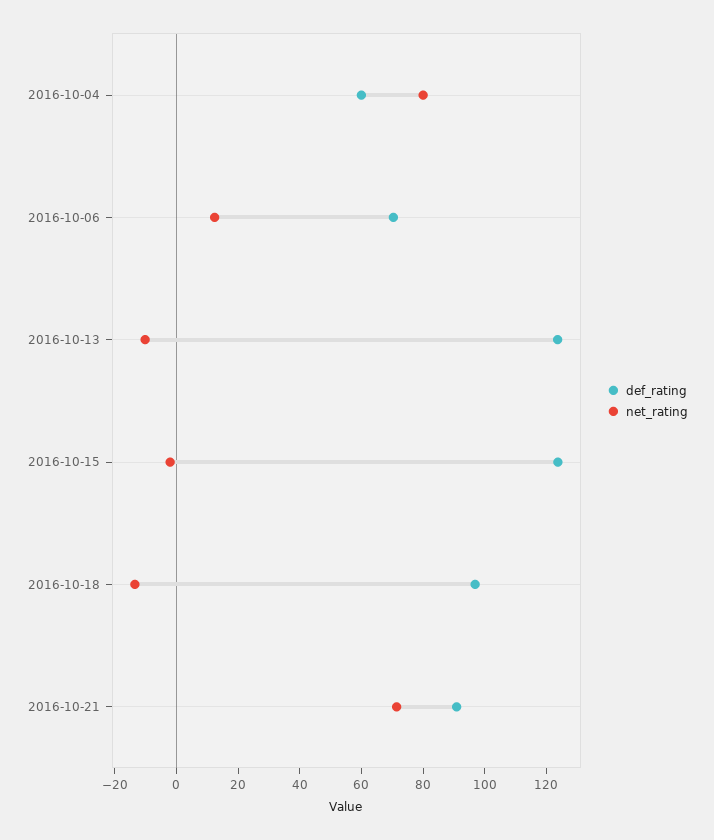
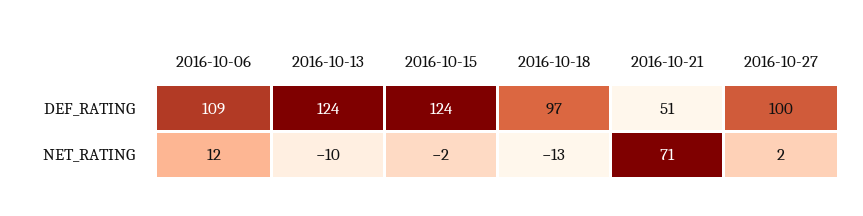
def_rating, 2016-10-04: 60 -> none
net_rating, 2016-10-04: 80 -> none
def_rating, 2016-10-06: 70 -> 109
def_rating, 2016-10-21: 90 -> 51
def_rating, 2016-10-27: none -> 100
net_rating, 2016-10-27: none -> 2

